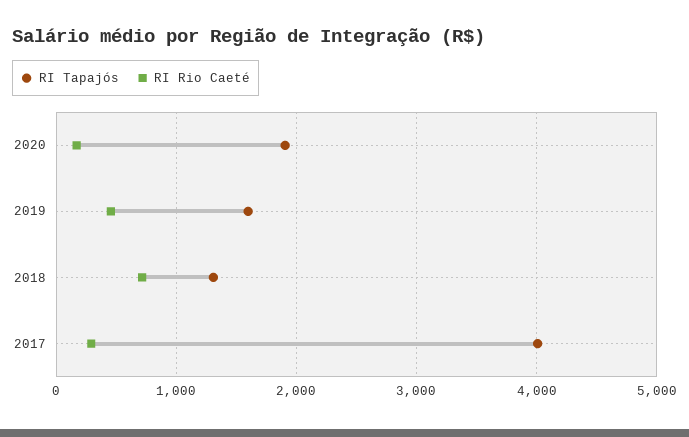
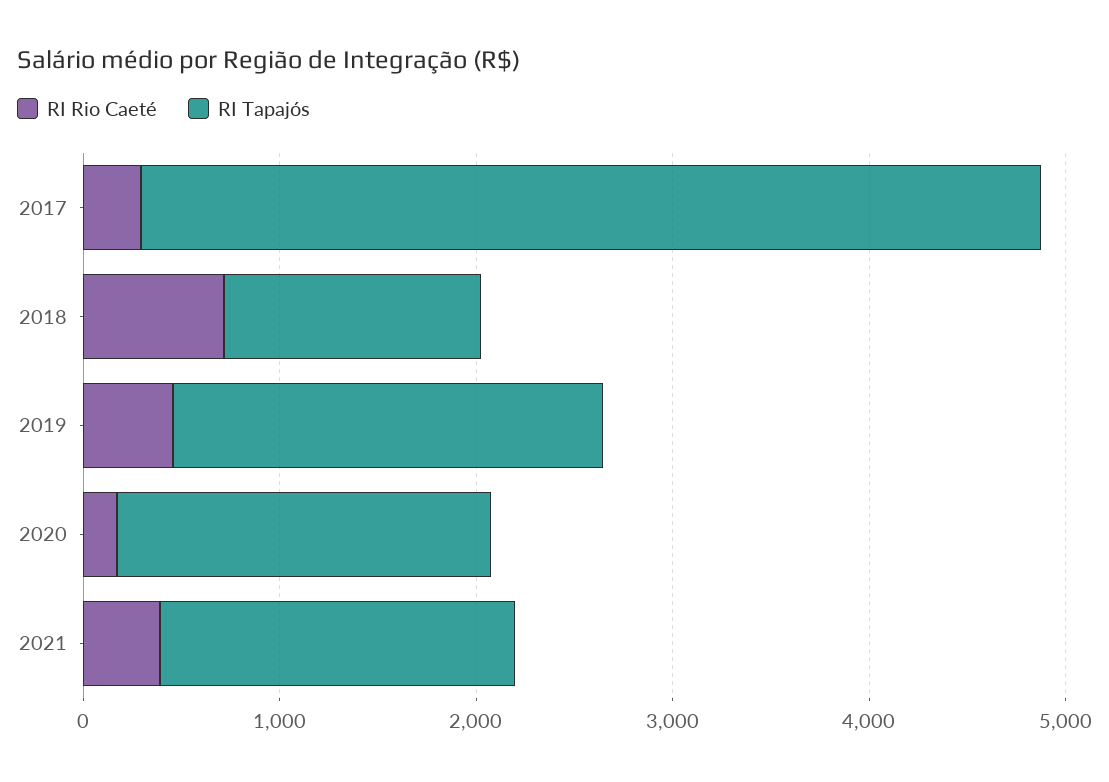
RI Tapajós, 2019: 1600 -> 2200
RI Tapajós, 2017: 4000 -> 4600
RI Rio Caeté, 2021: none -> 400
RI Tapajós, 2021: none -> 1800

